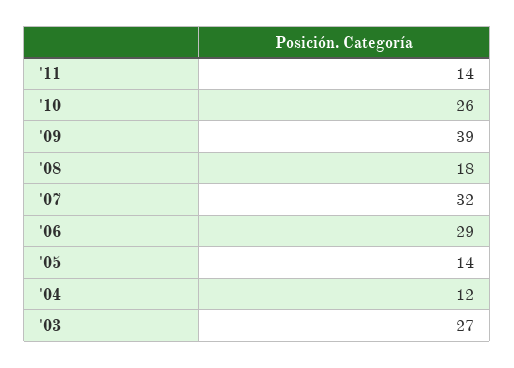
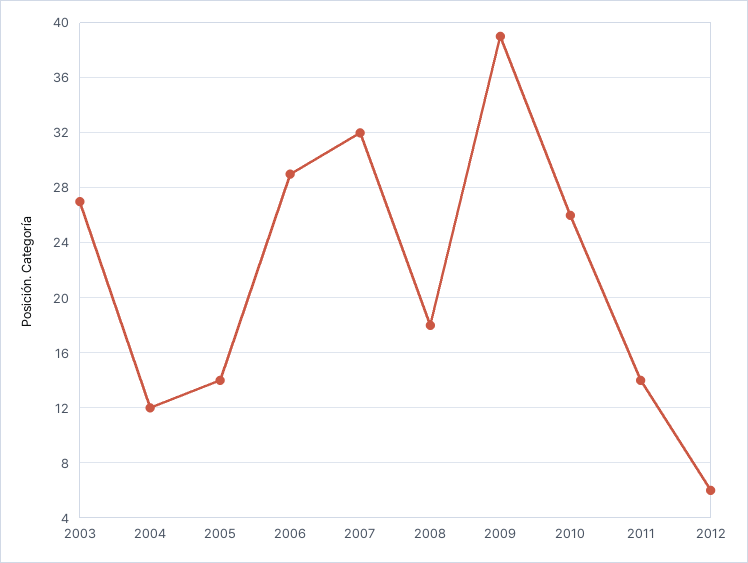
2012: none -> 6

